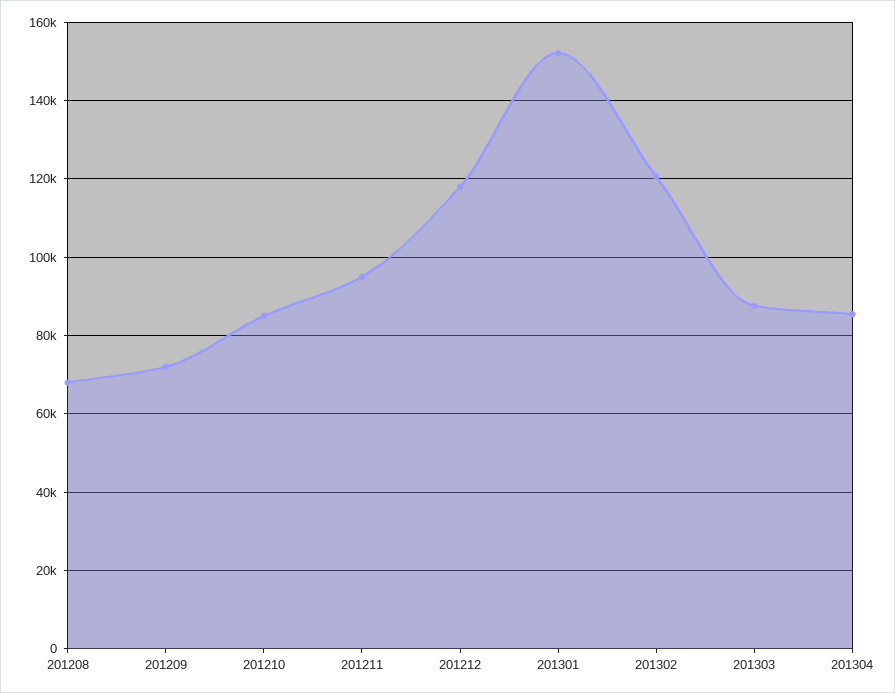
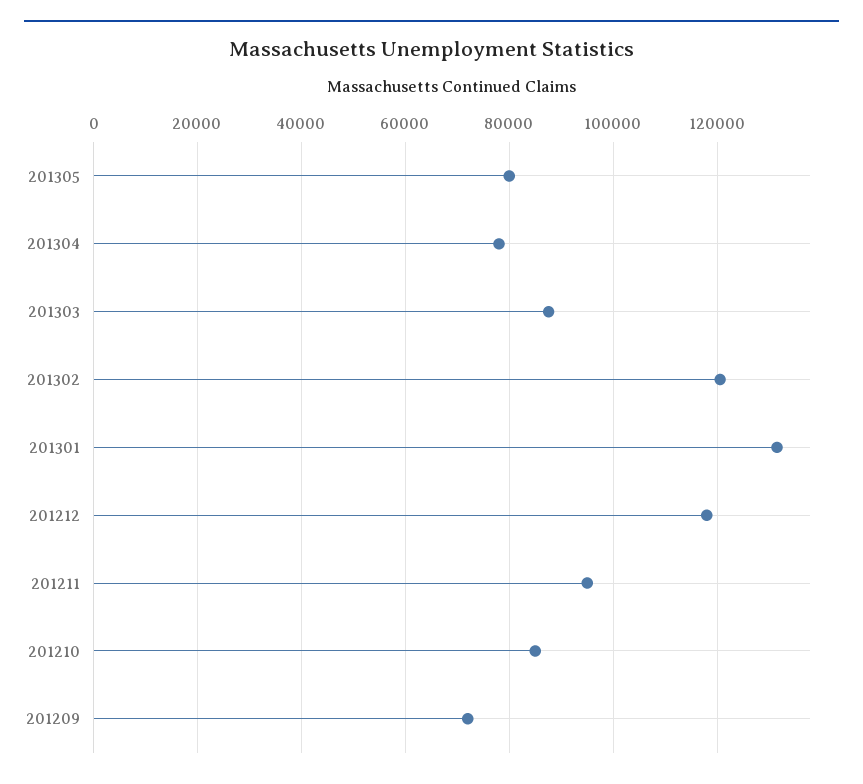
201208: 68000 -> none
201301: 152000 -> 132000
201304: 86000 -> 78000
201305: none -> 80000

